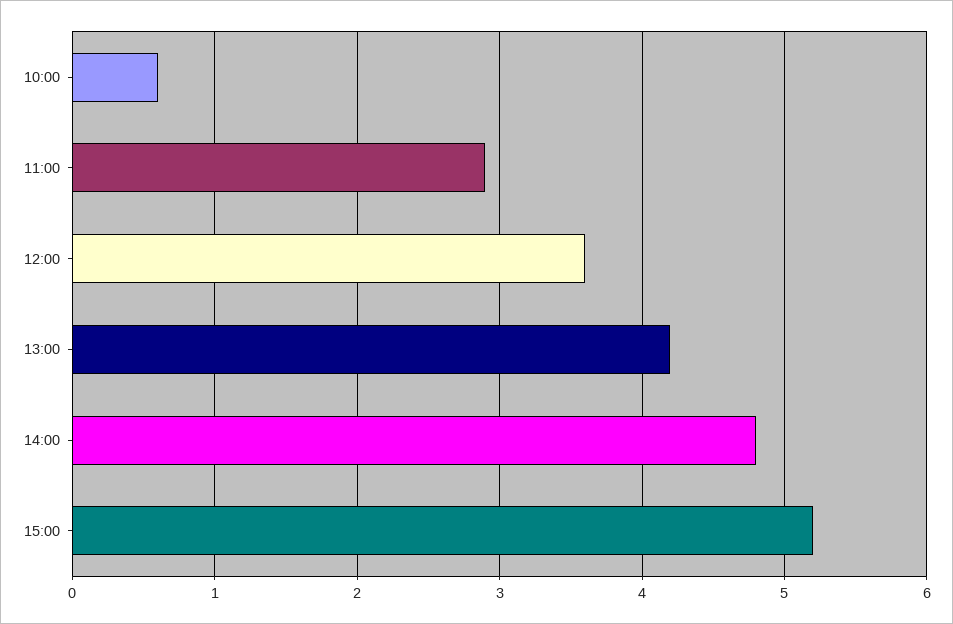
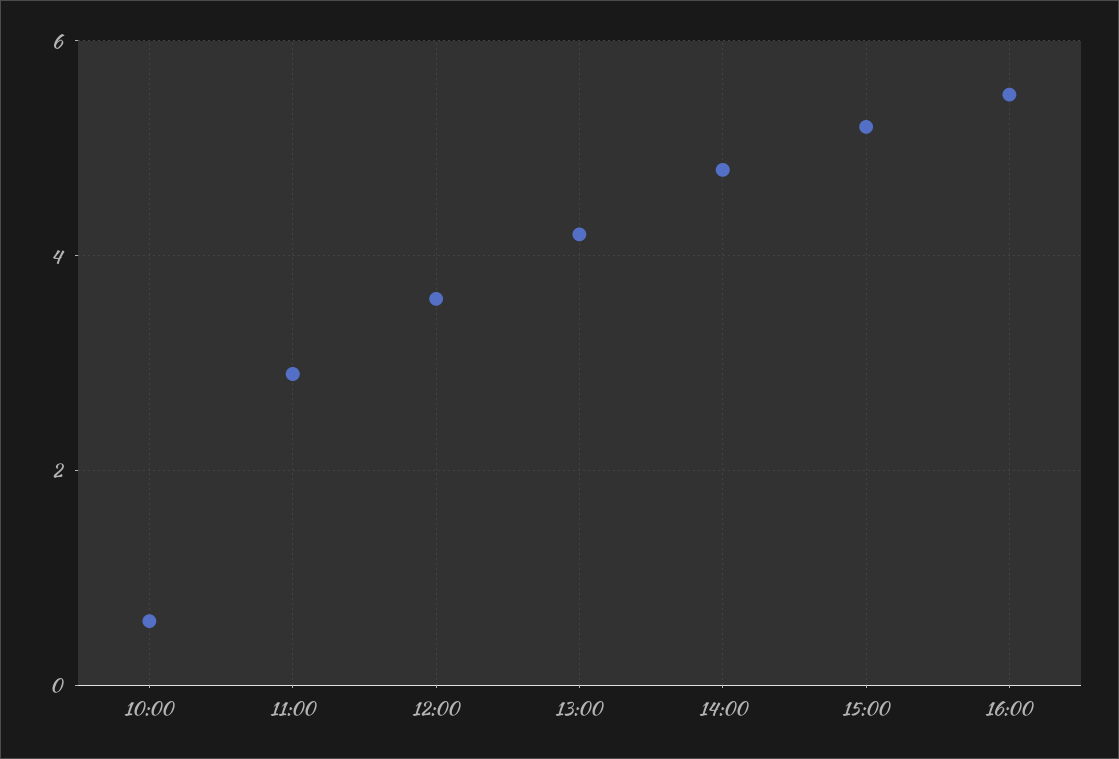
16:00: none -> 5.5

